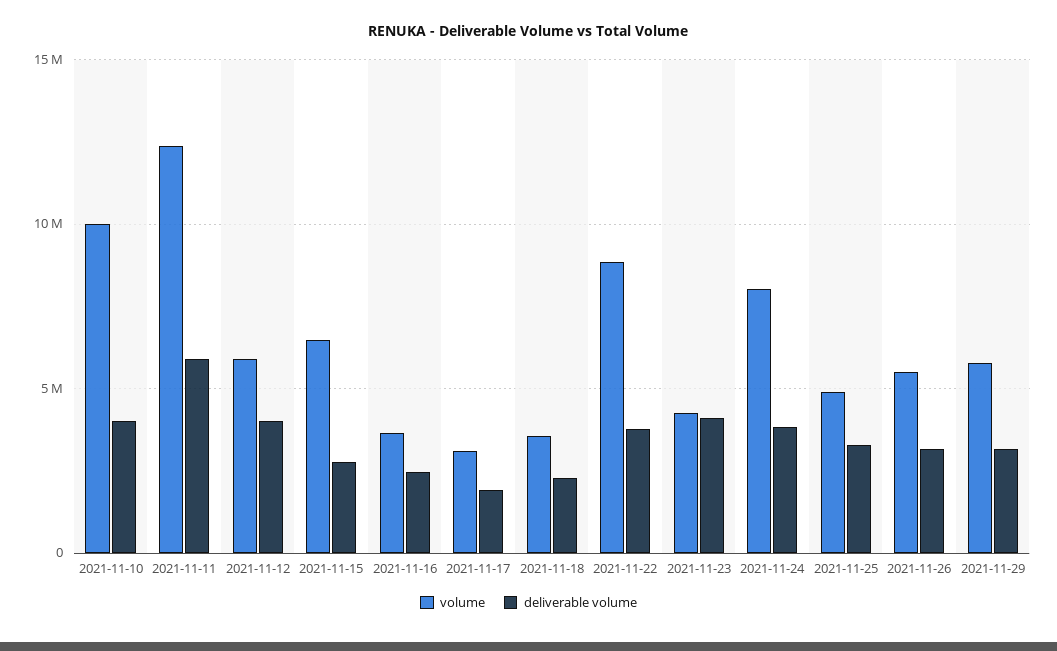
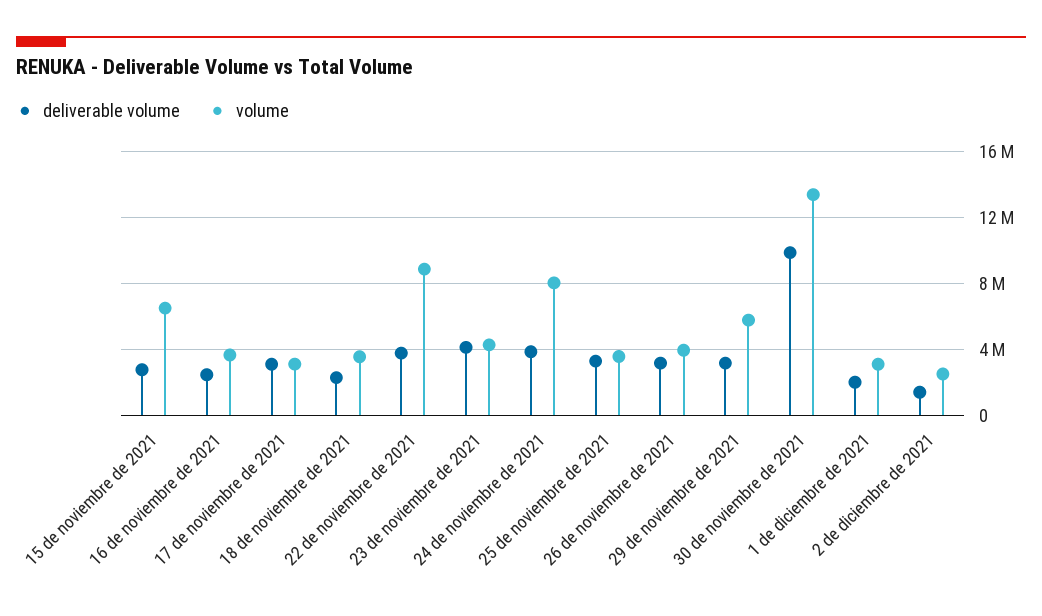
volume, 2021-11-10: 10000000 -> none
deliverable volume, 2021-11-10: 4000000 -> none
volume, 2021-11-11: 12500000 -> none
deliverable volume, 2021-11-11: 6000000 -> none
volume, 2021-11-12: 6000000 -> none
deliverable volume, 2021-11-12: 4000000 -> none
deliverable volume, 2021-11-17: 2000000 -> 3000000
volume, 2021-11-25: 5000000 -> 3500000
volume, 2021-11-26: 5500000 -> 4000000
deliverable volume, 30 de noviembre de 2021: none -> 10000000
volume, 30 de noviembre de 2021: none -> 13500000
deliverable volume, 1 de diciembre de 2021: none -> 2000000
volume, 1 de diciembre de 2021: none -> 3000000
deliverable volume, 2 de diciembre de 2021: none -> 1500000
volume, 2 de diciembre de 2021: none -> 2500000

